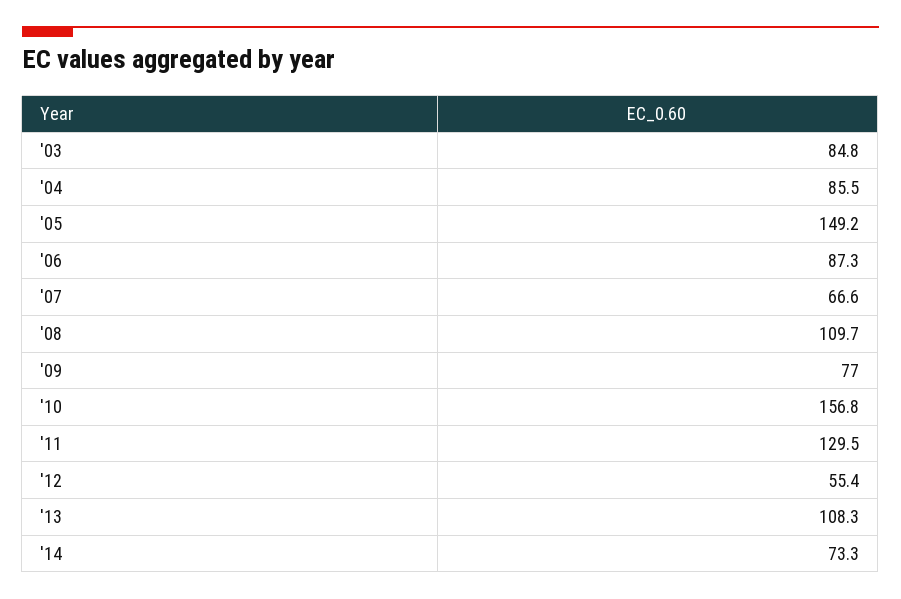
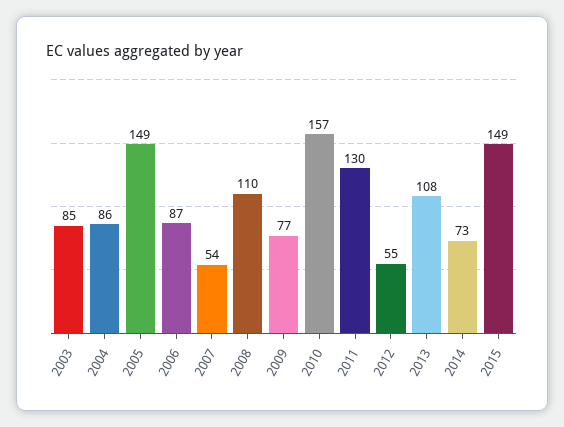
'07: 66.6 -> 54
2015: none -> 149

